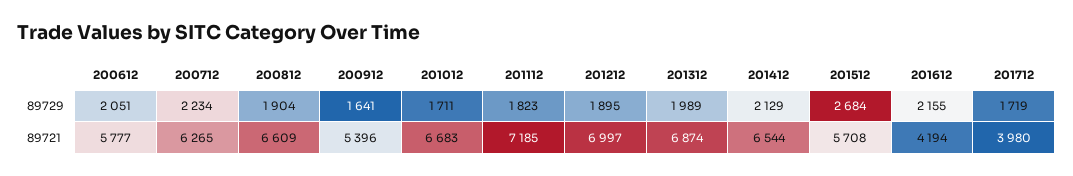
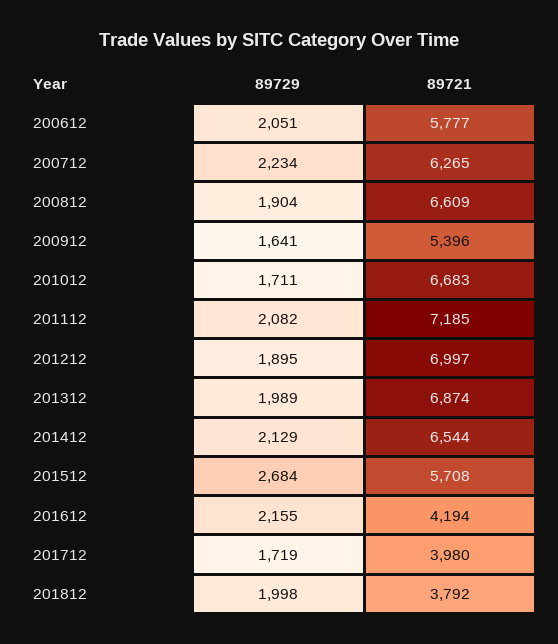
201112, 89729: 1823 -> 2082
201812, 89729: none -> 1998
201812, 89721: none -> 3792

